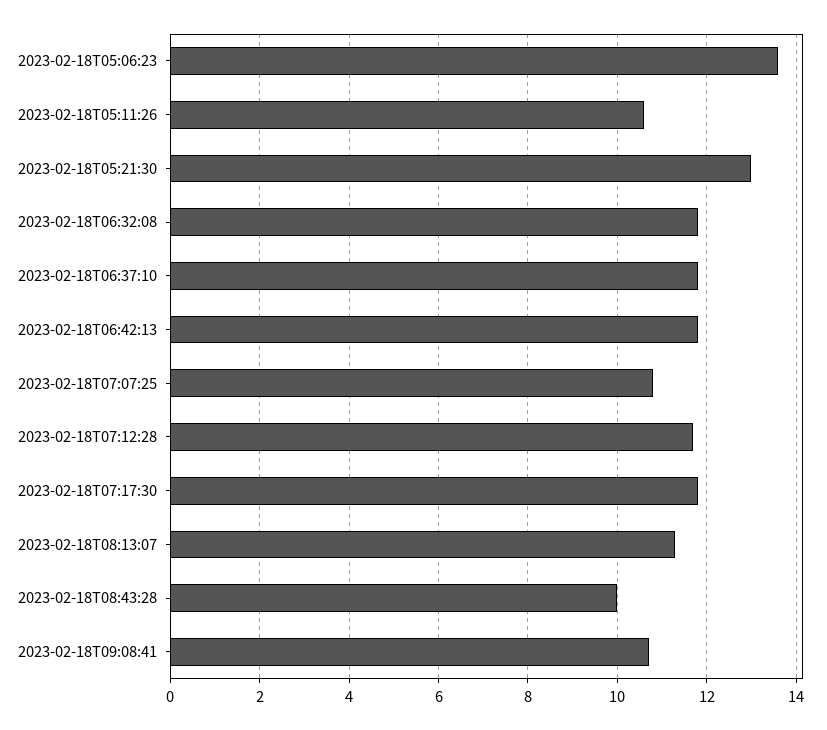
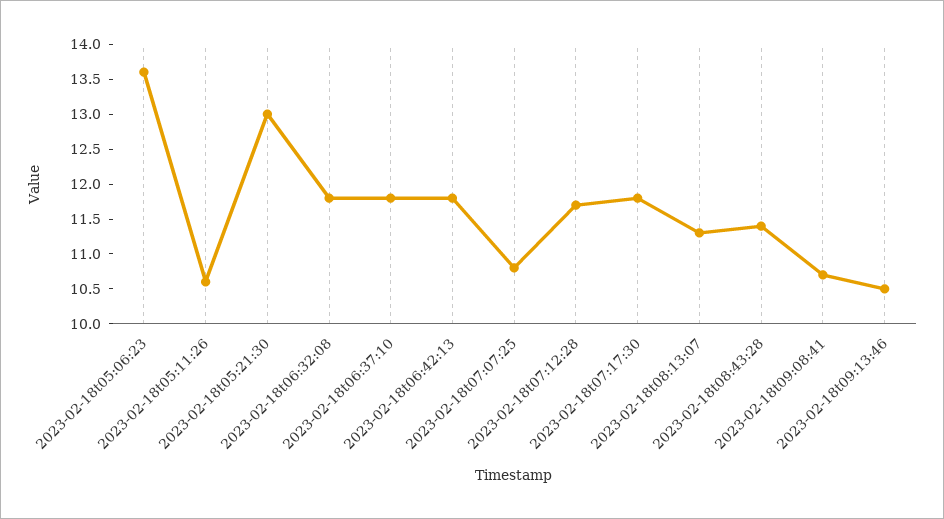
2023-02-18T08:43:28: 10 -> 11.5
2023-02-18t09:13:46: none -> 10.5

